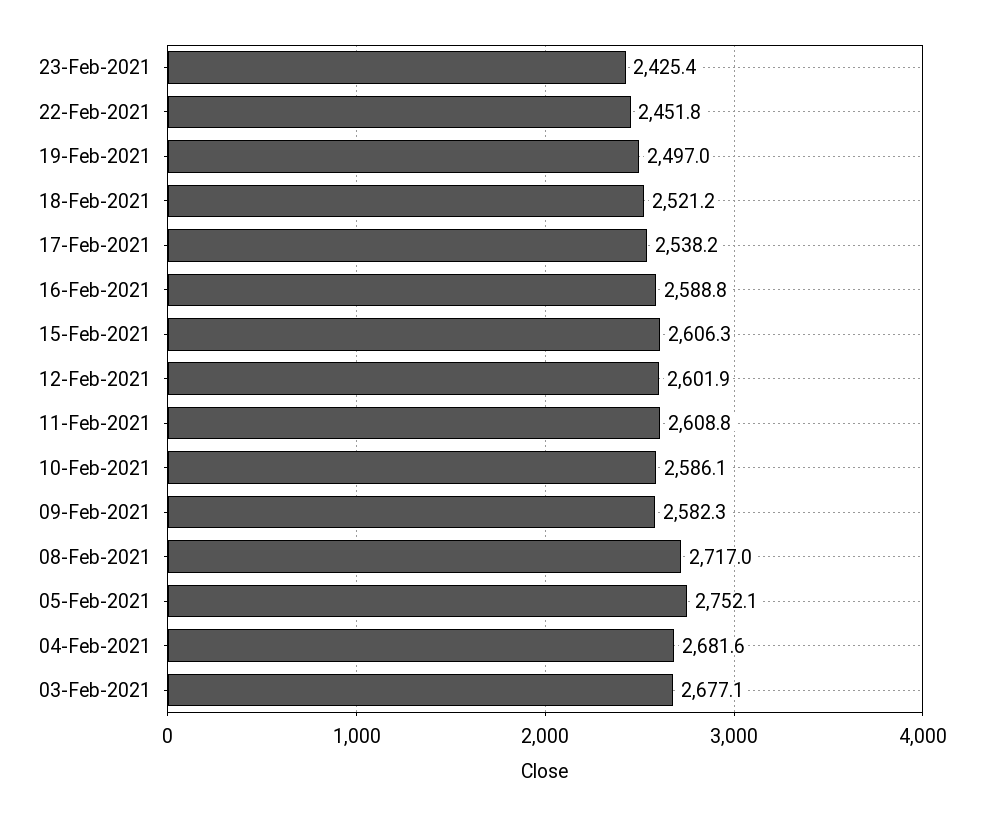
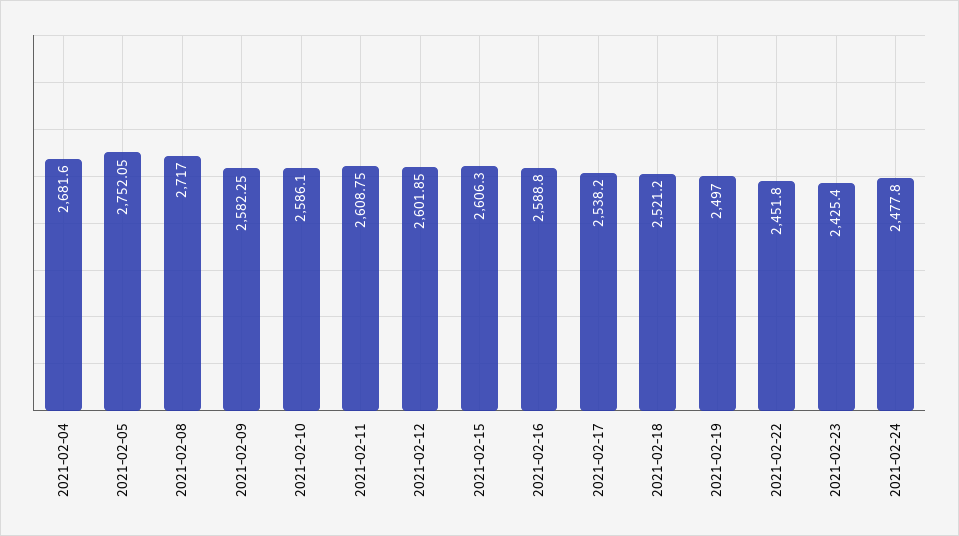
03-Feb-2021: 2677.1 -> none
2021-02-24: none -> 2477.8

